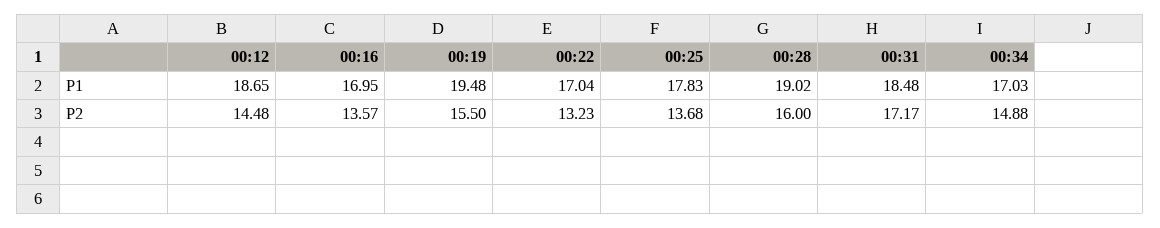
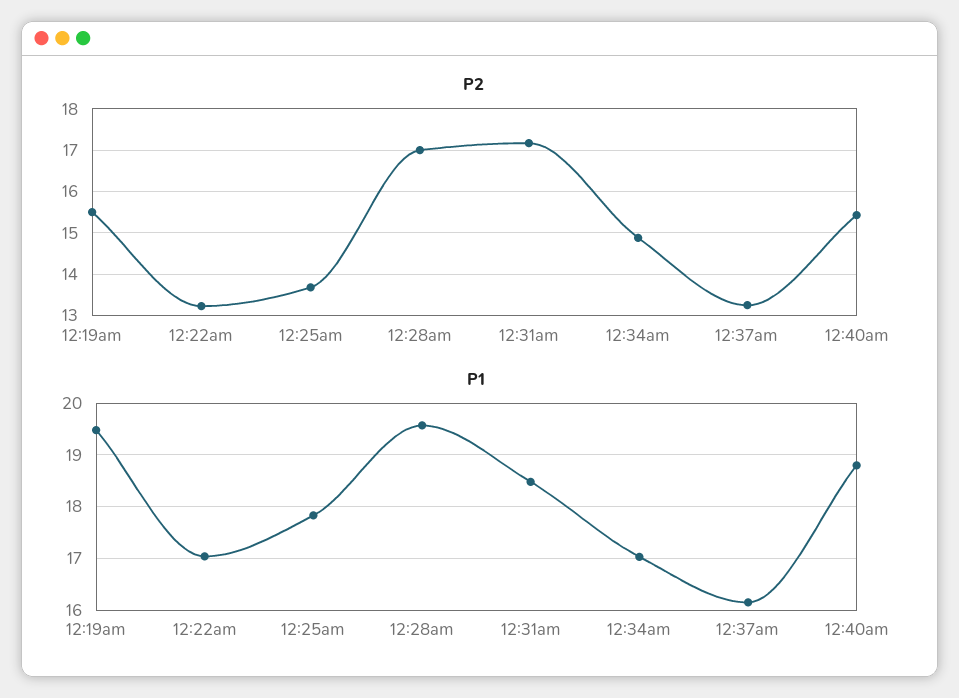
P1, 00:12: 18.65 -> none
P1, 00:16: 16.95 -> none
P1, 00:28: 19.02 -> 19.6
P2, 00:12: 14.48 -> none
P2, 00:16: 13.57 -> none
P2, 00:28: 16 -> 17
P2, 12:37am: none -> 13.2
P2, 12:40am: none -> 15.4
P1, 12:37am: none -> 16.2
P1, 12:40am: none -> 18.8

